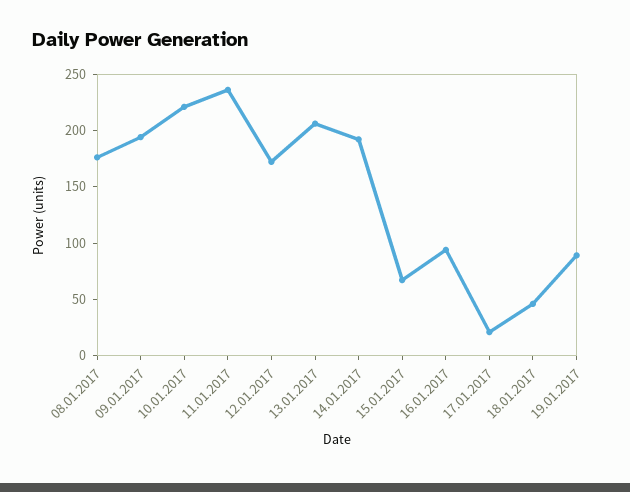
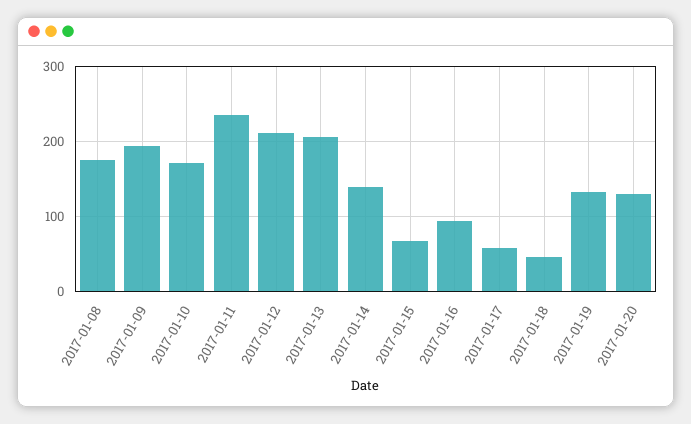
10.01.2017: 220 -> 170
12.01.2017: 170 -> 210
14.01.2017: 190 -> 140
17.01.2017: 20 -> 60
19.01.2017: 90 -> 130
2017-01-20: none -> 130

